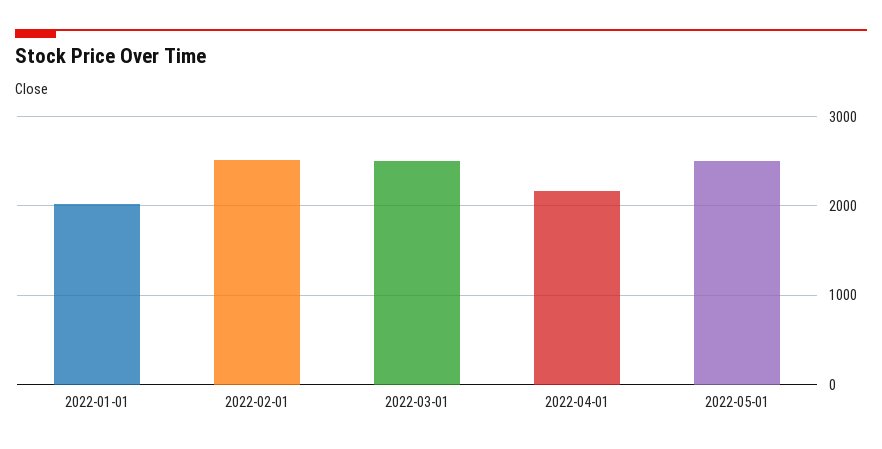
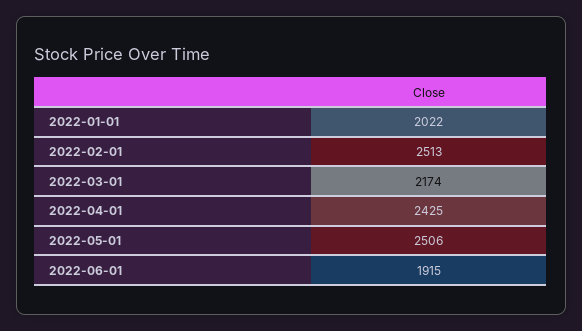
2022-03-01: 2500 -> 2174
2022-04-01: 2200 -> 2425
2022-06-01: none -> 1915

